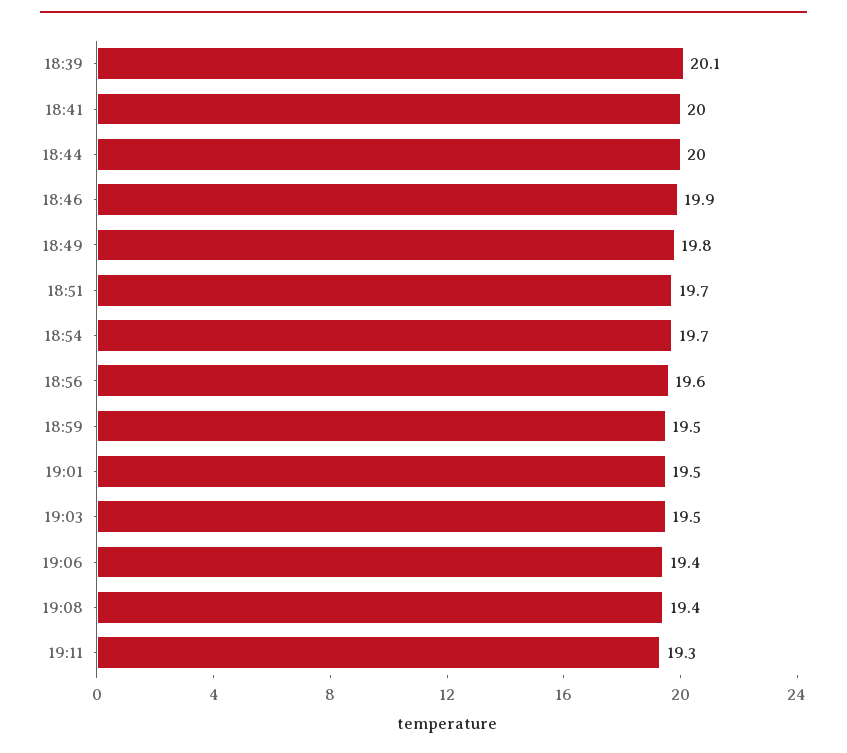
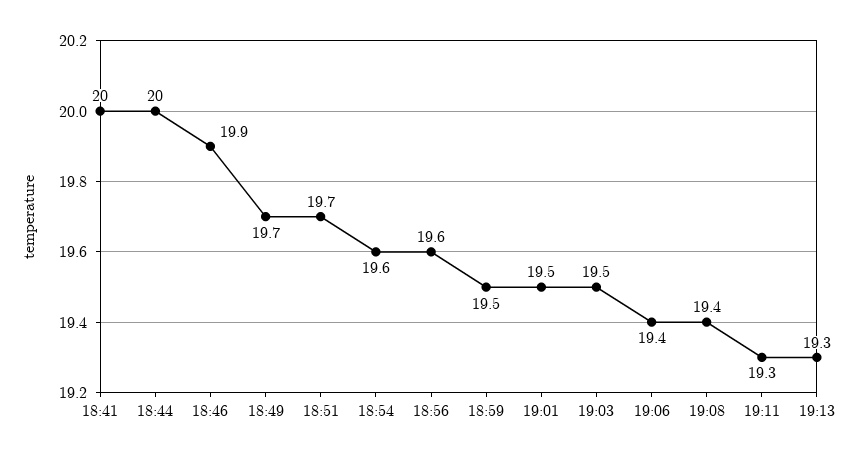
18:39: 20.1 -> none
18:49: 19.8 -> 19.7
18:54: 19.7 -> 19.6
19:13: none -> 19.3

